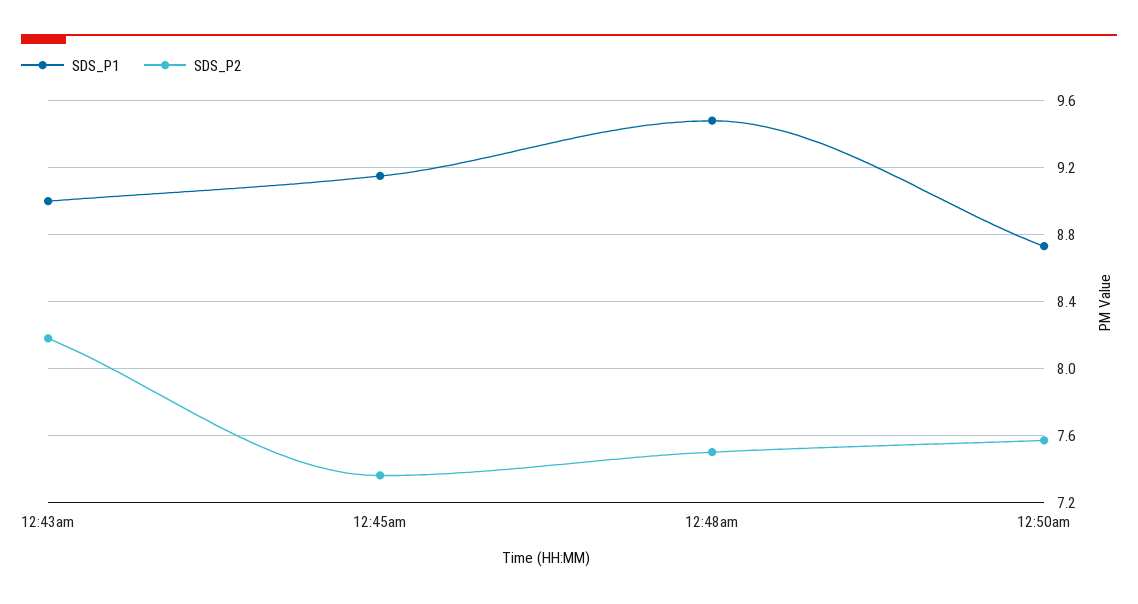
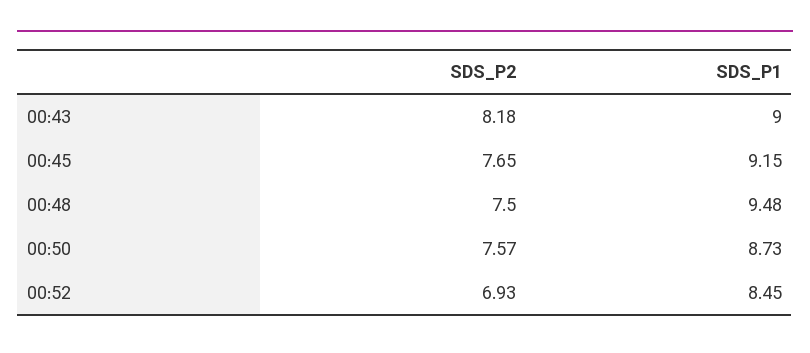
SDS_P2, 12:45am: 7.35 -> 7.65
SDS_P2, 00:52: none -> 6.93
SDS_P1, 00:52: none -> 8.45

